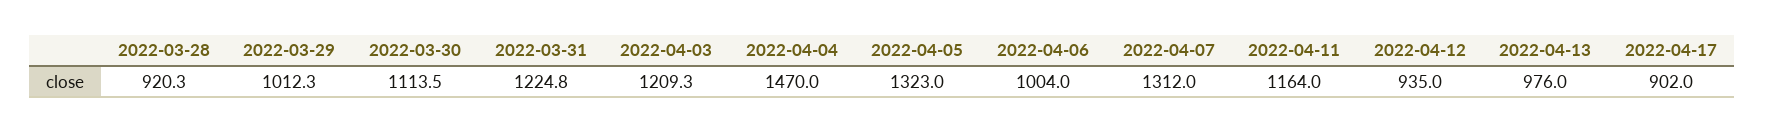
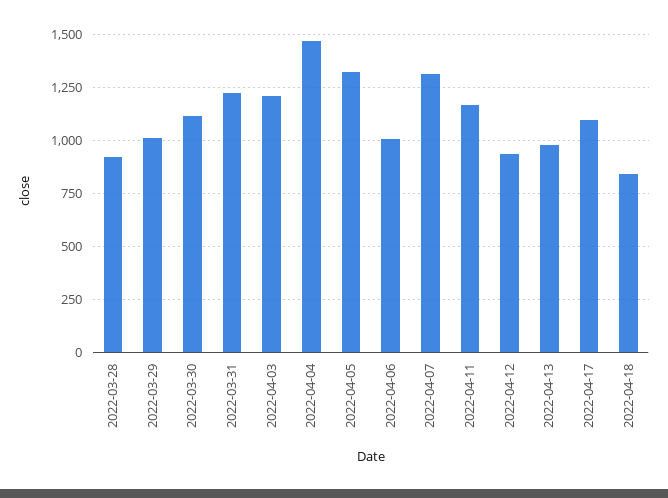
2022-04-17: 902 -> 1100
2022-04-18: none -> 850

